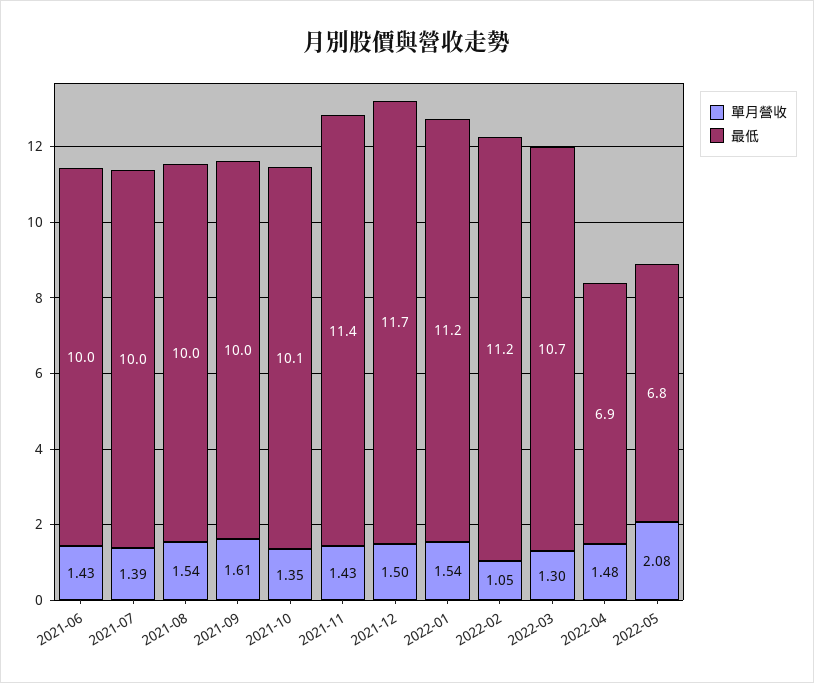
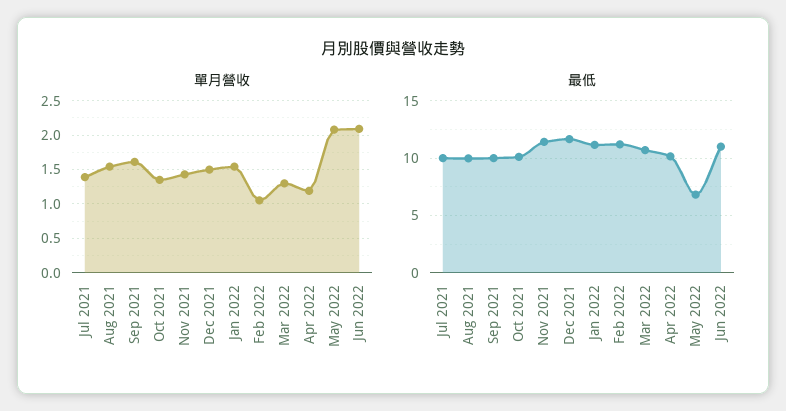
單月營收, 2021-06: 1.43 -> none
最低, 2021-06: 10 -> none
單月營收, 2022-04: 1.48 -> 1.2
最低, 2022-04: 6.9 -> 10
單月營收, Jun 2022: none -> 2.1
最低, Jun 2022: none -> 11

